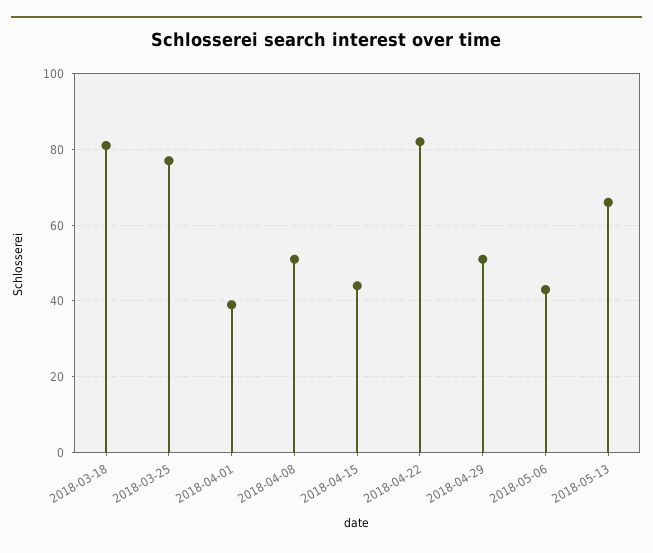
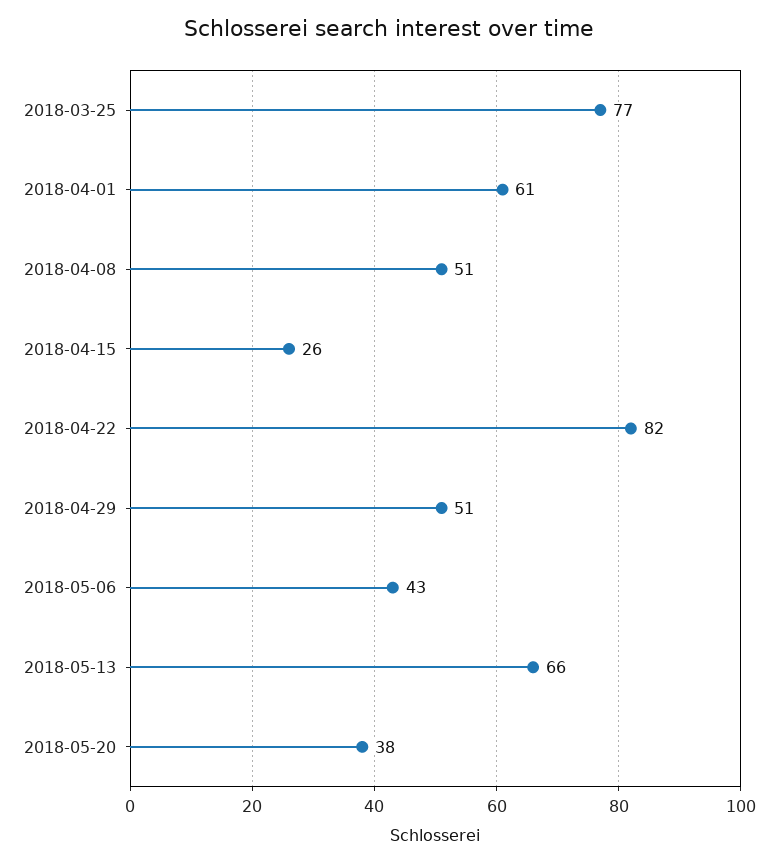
2018-03-18: 80 -> none
2018-04-01: 40 -> 61
2018-04-15: 45 -> 26
2018-05-20: none -> 38

